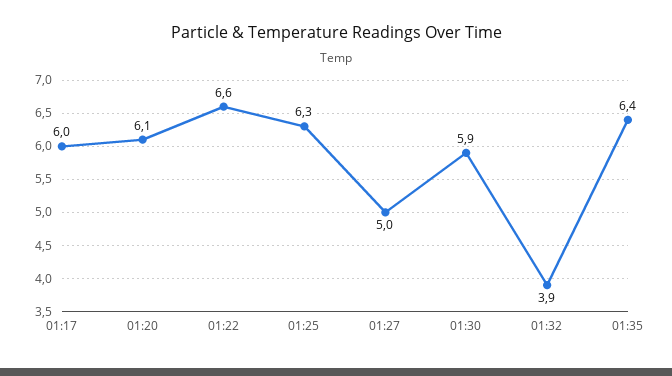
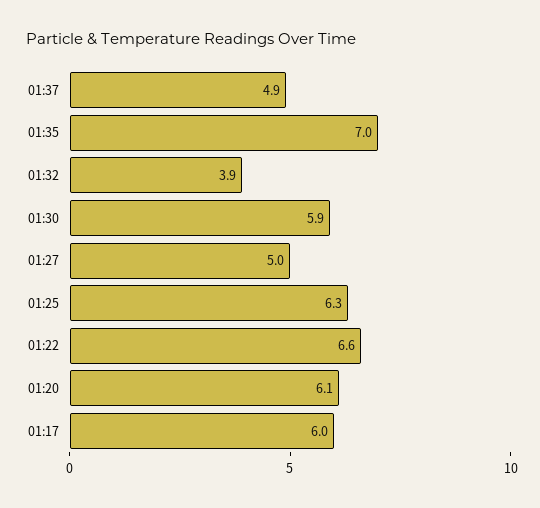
01:35: 6.4 -> 7
01:37: none -> 4.9

